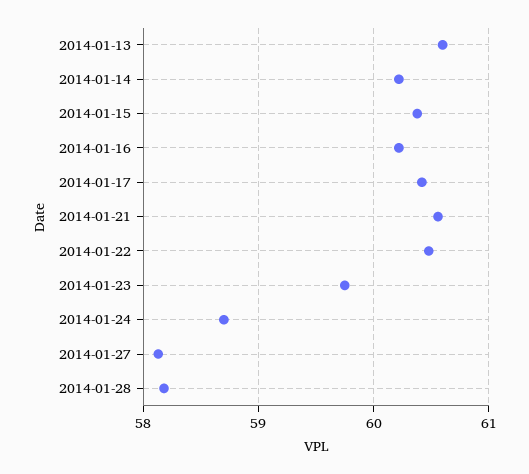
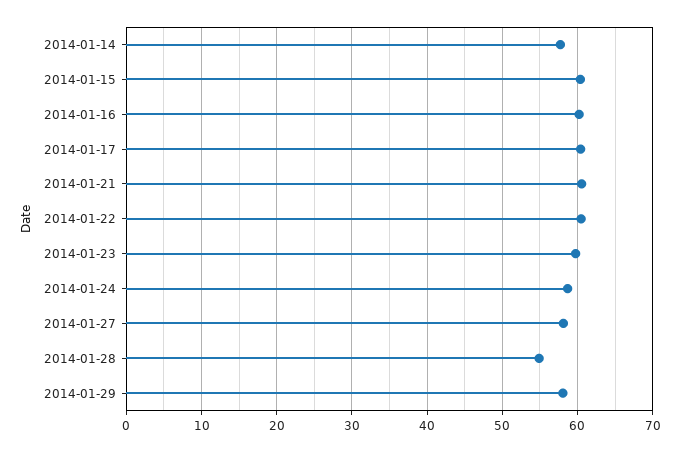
2014-01-13: 60.6 -> none
2014-01-14: 60.2 -> 58
2014-01-28: 58.2 -> 55
2014-01-29: none -> 58

